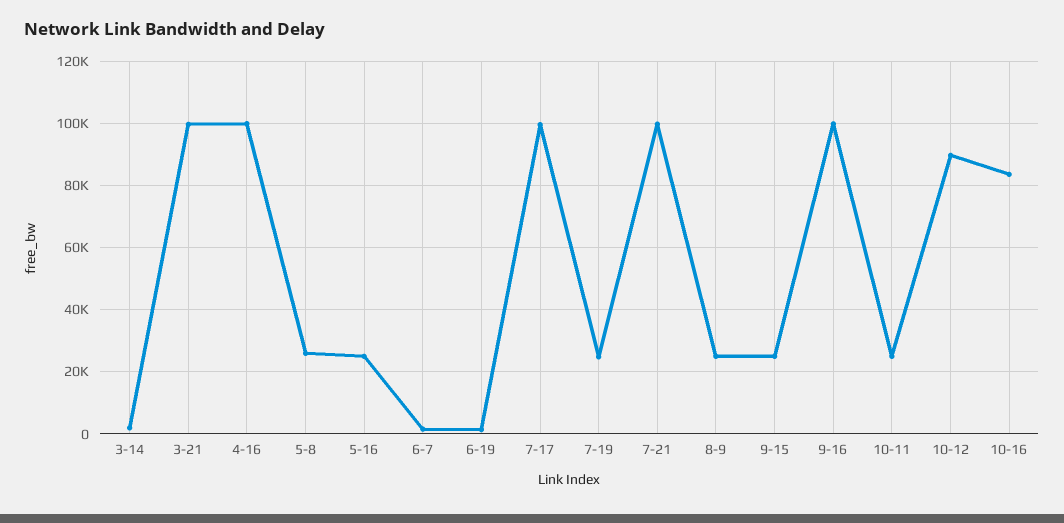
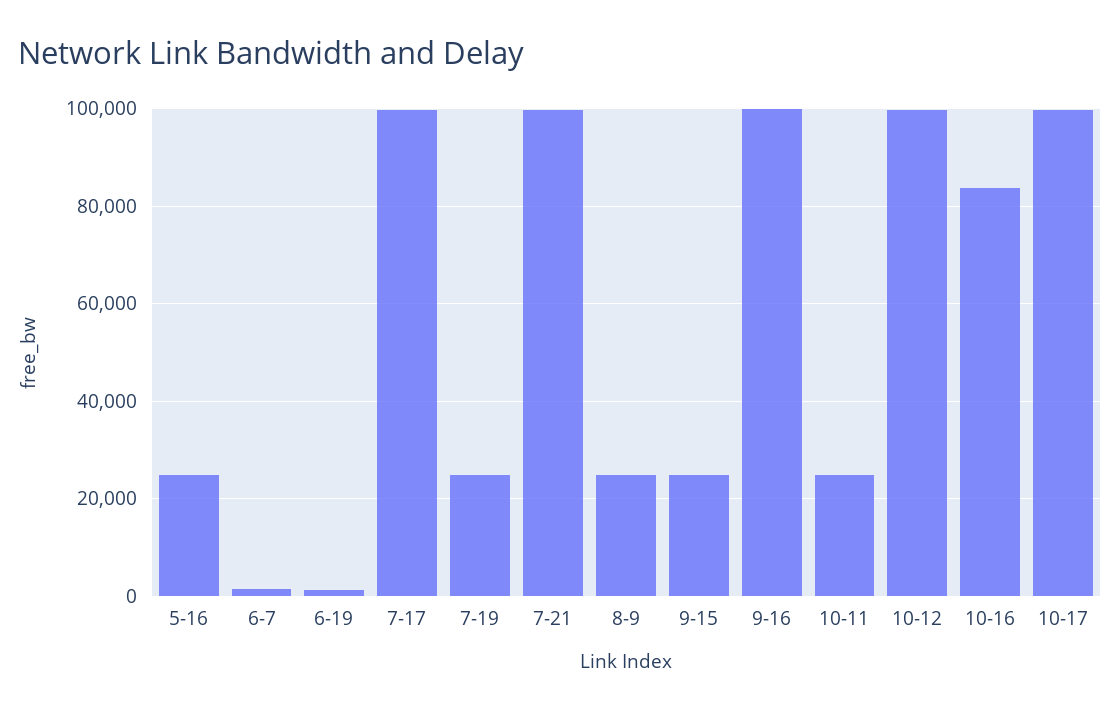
3-14: 2000 -> none
3-21: 100000 -> none
4-16: 100000 -> none
5-8: 26000 -> none
10-12: 90000 -> 100000
10-17: none -> 100000

